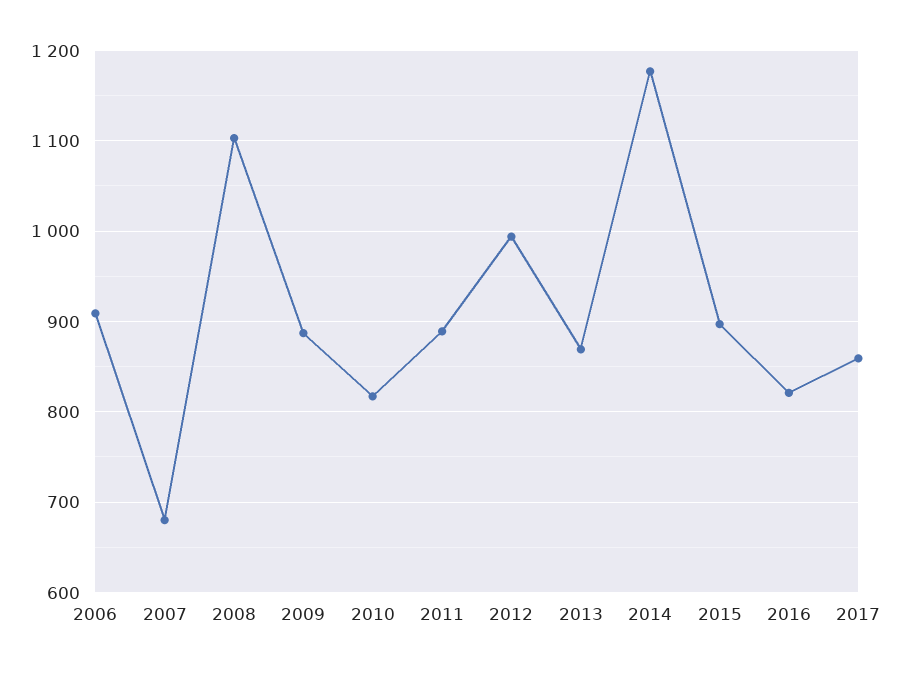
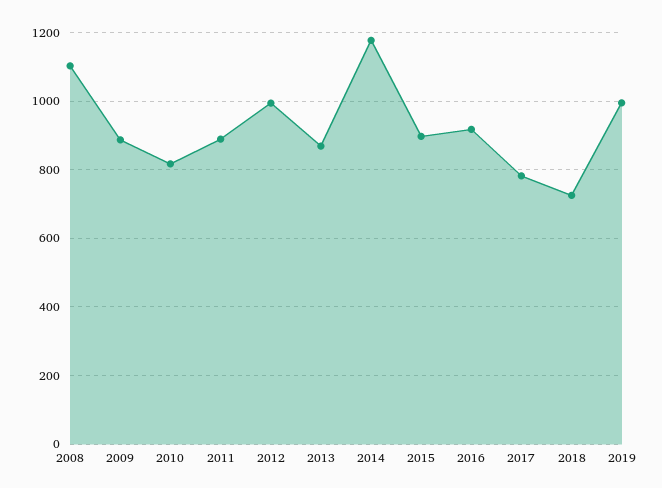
2006: 910 -> none
2007: 680 -> none
2016: 820 -> 920
2017: 860 -> 780
2018: none -> 720
2019: none -> 1000

